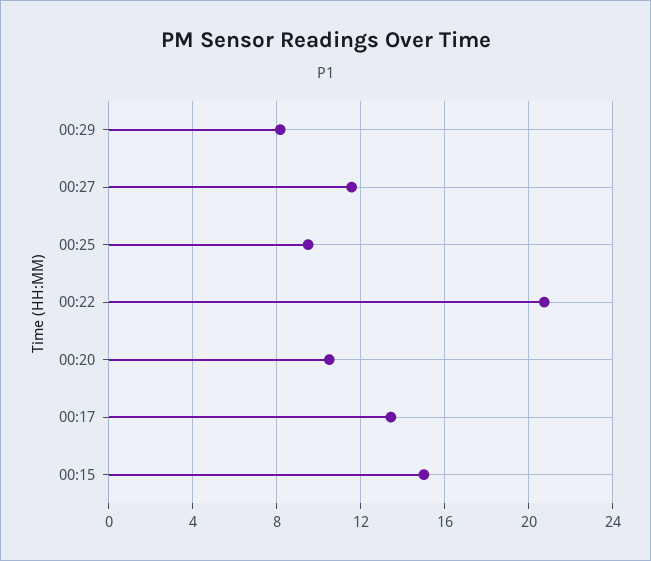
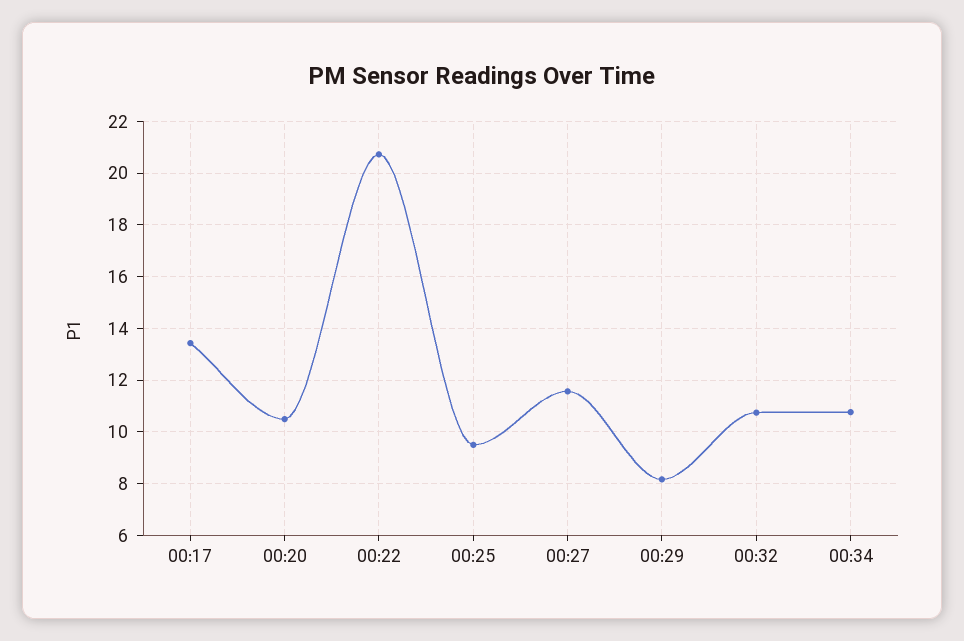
00:15: 15 -> none
00:32: none -> 10.75
00:34: none -> 10.75

